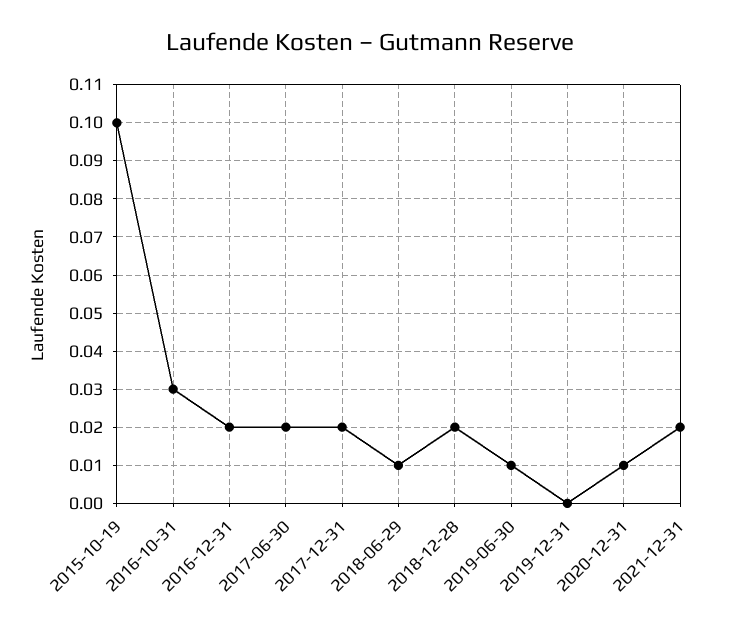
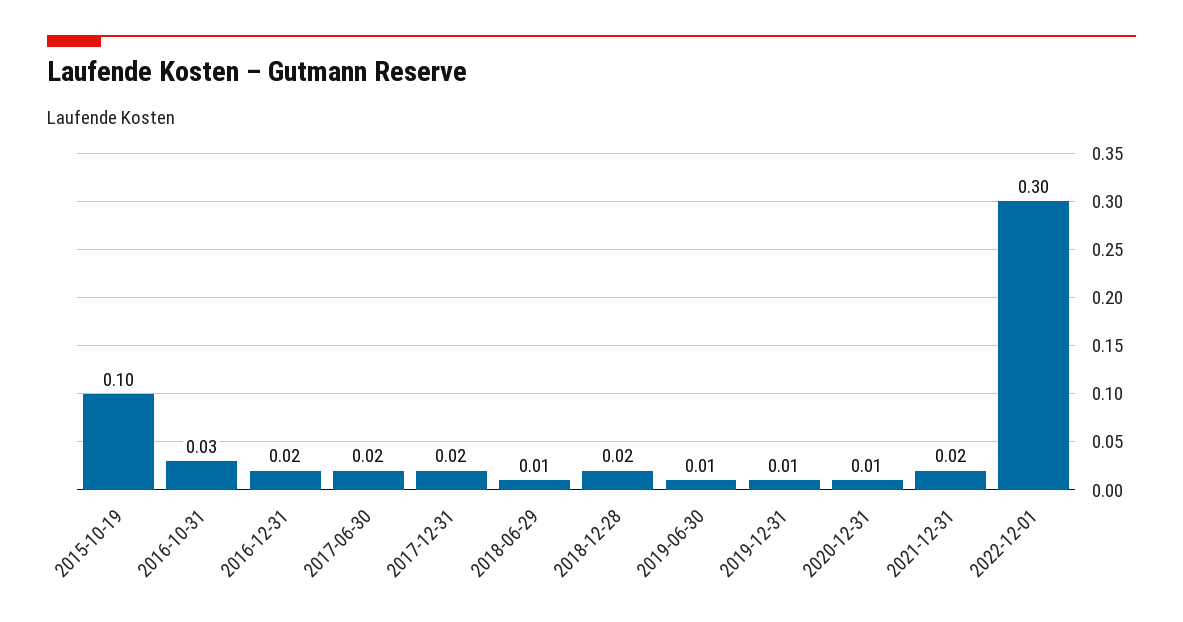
2019-12-31: 0 -> 0.01
2022-12-01: none -> 0.3

